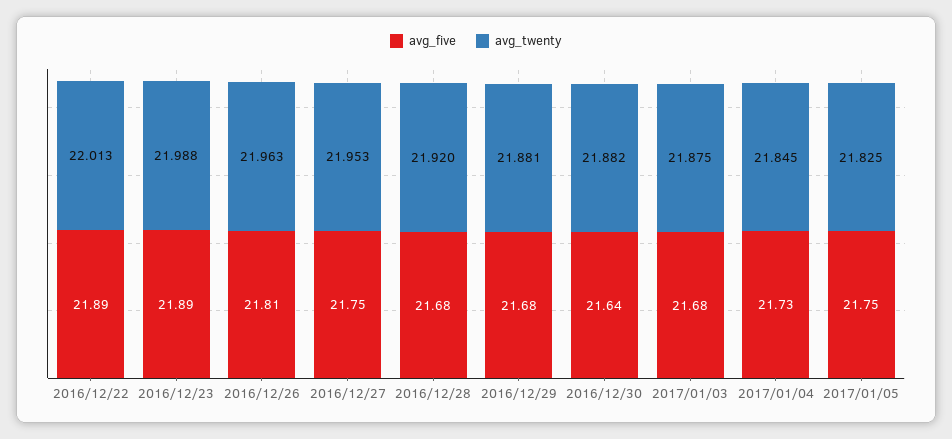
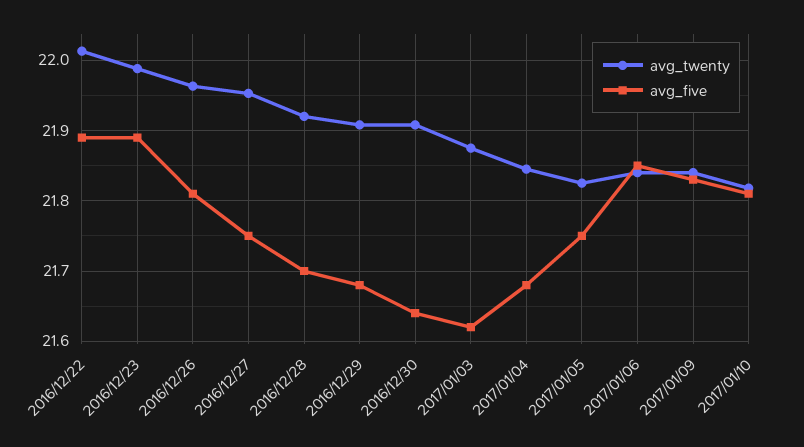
avg_five, 2016/12/28: 21.68 -> 21.7
avg_twenty, 2016/12/29: 21.881 -> 21.91
avg_twenty, 2016/12/30: 21.882 -> 21.91
avg_five, 2017/01/03: 21.68 -> 21.62
avg_five, 2017/01/04: 21.73 -> 21.68
avg_twenty, 2017/01/06: none -> 21.84
avg_five, 2017/01/06: none -> 21.85
avg_twenty, 2017/01/09: none -> 21.84
avg_five, 2017/01/09: none -> 21.83
avg_twenty, 2017/01/10: none -> 21.82
avg_five, 2017/01/10: none -> 21.81

